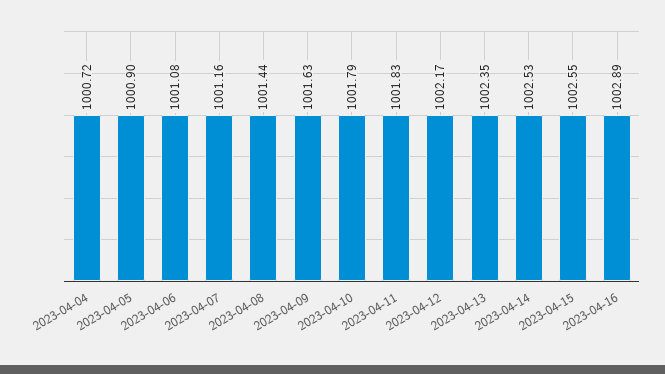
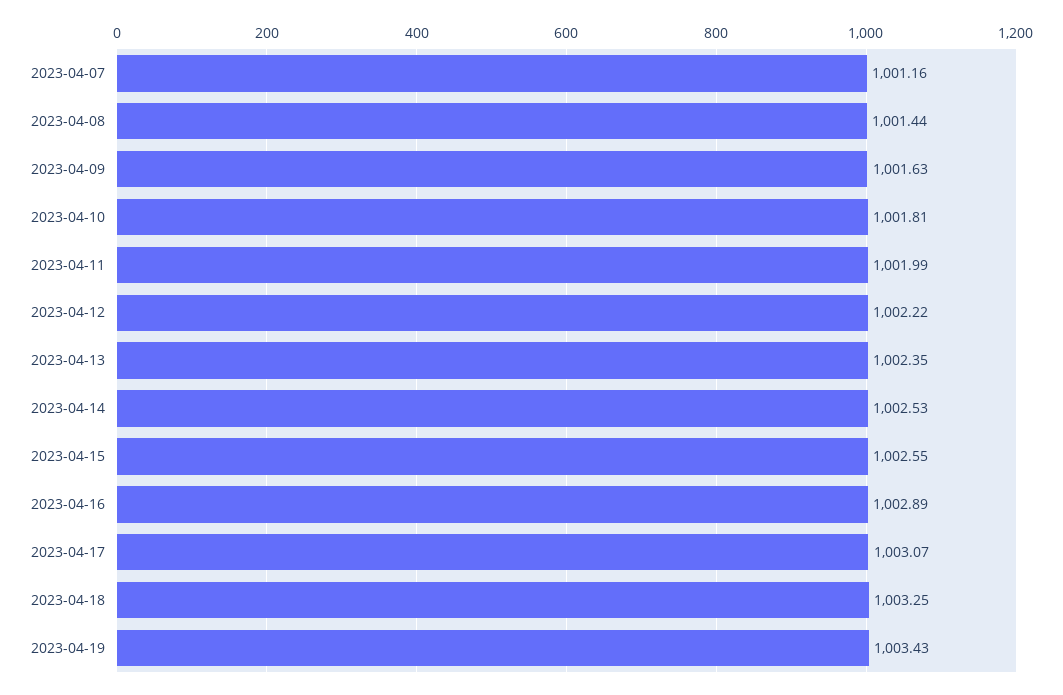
2023-04-04: 1000.72 -> none
2023-04-05: 1000.9 -> none
2023-04-06: 1001.08 -> none
2023-04-10: 1001.79 -> 1001.81
2023-04-11: 1001.83 -> 1001.99
2023-04-12: 1002.17 -> 1002.22
2023-04-17: none -> 1003.07
2023-04-18: none -> 1003.25
2023-04-19: none -> 1003.43

